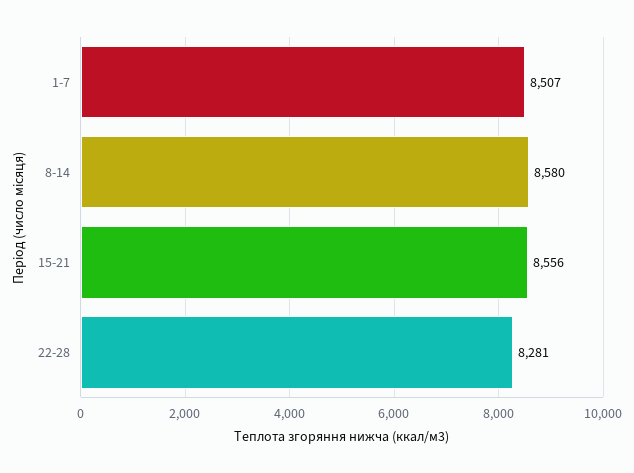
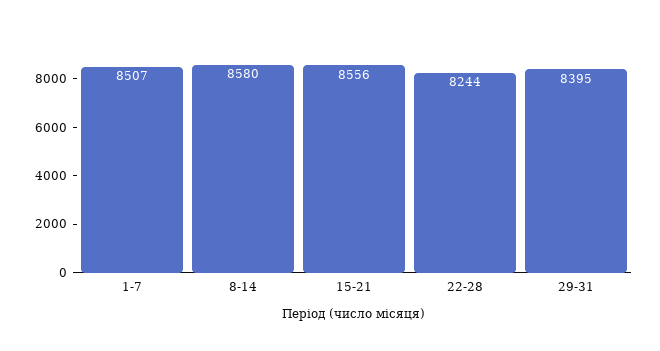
22-28: 8281 -> 8244
29-31: none -> 8395

